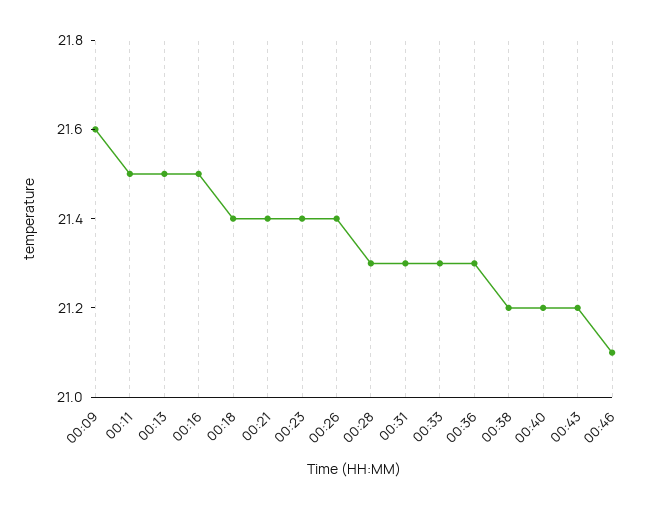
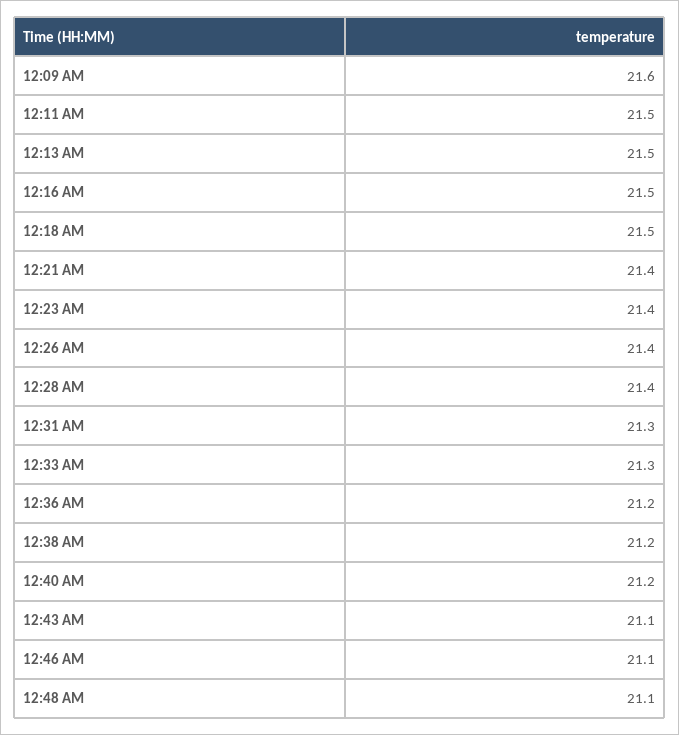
00:18: 21.4 -> 21.5
00:28: 21.3 -> 21.4
00:36: 21.3 -> 21.2
00:43: 21.2 -> 21.1
12:48 AM: none -> 21.1

